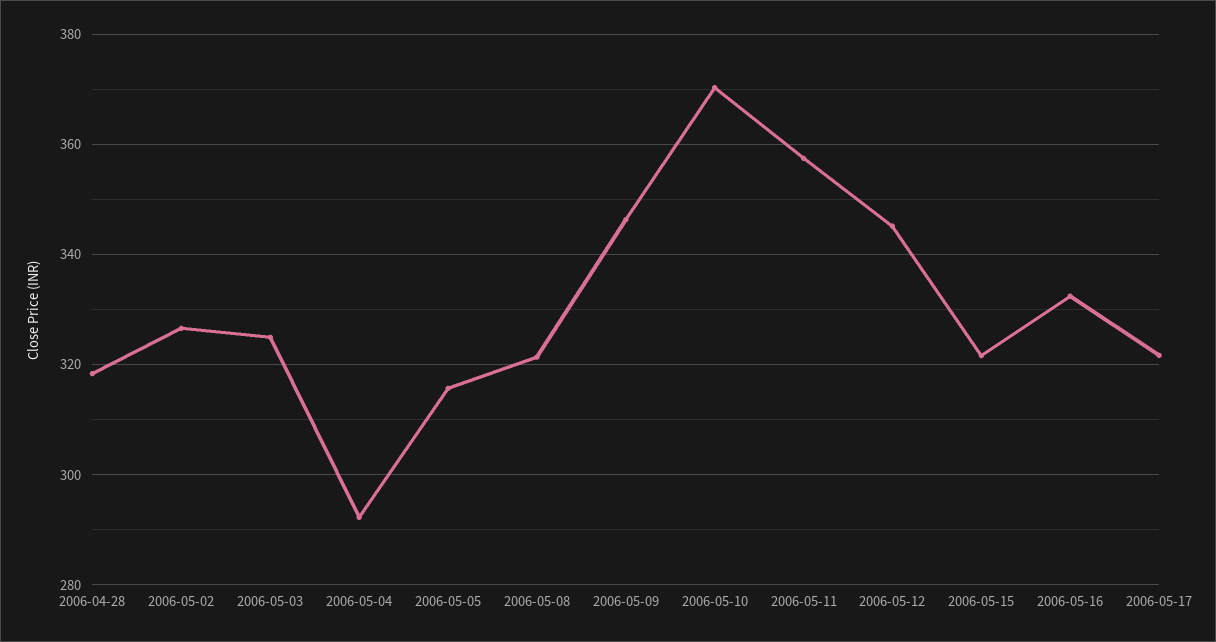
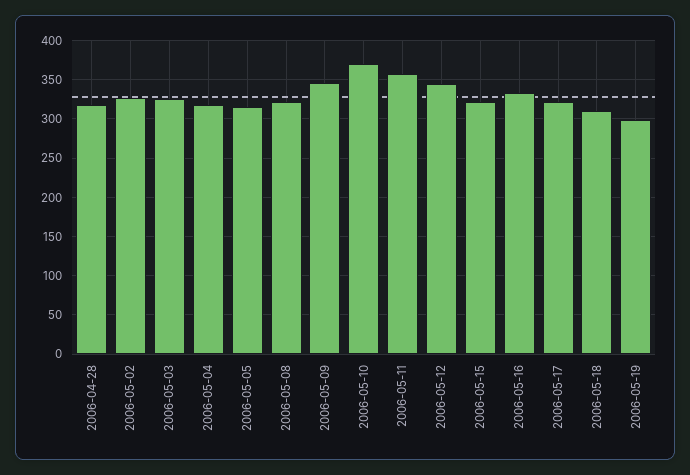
2006-05-04: 292 -> 320
2006-05-18: none -> 310
2006-05-19: none -> 300

